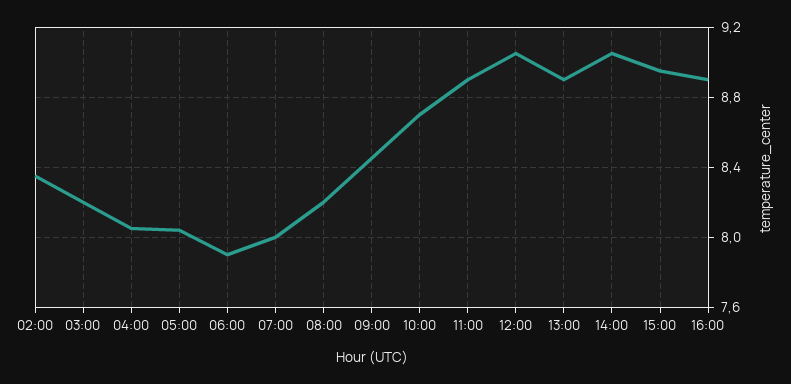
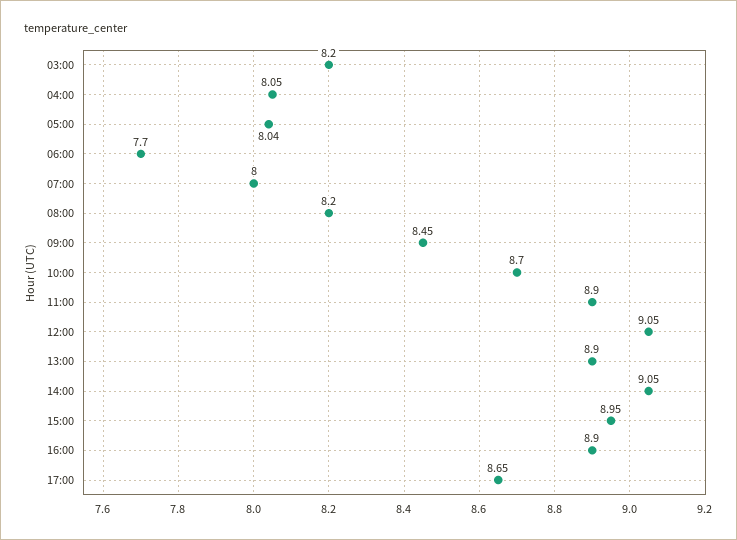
02:00: 8.35 -> none
06:00: 7.9 -> 7.7
17:00: none -> 8.65

